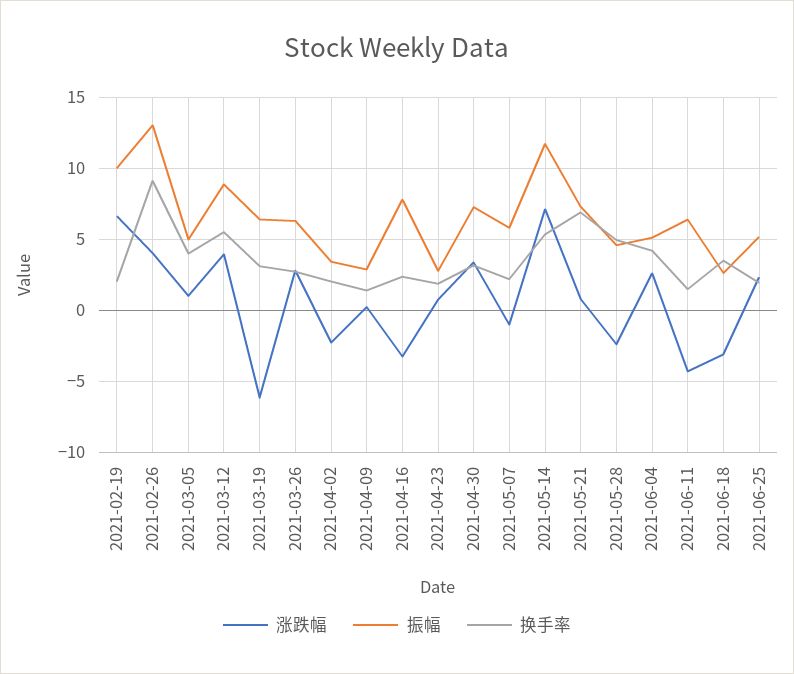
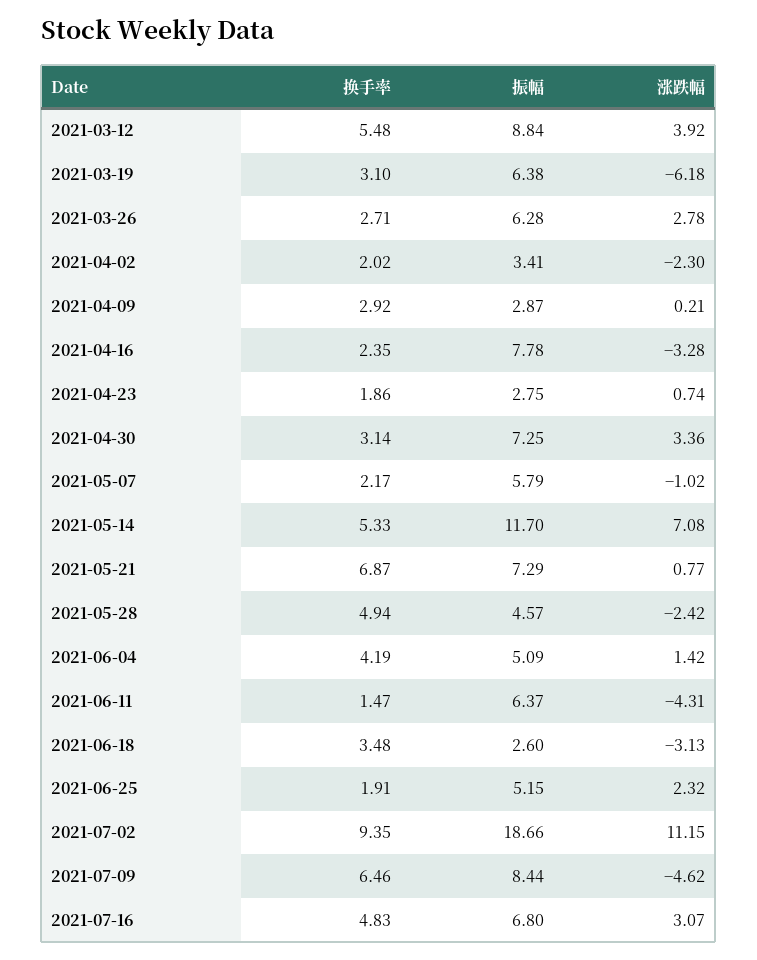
涨跌幅, 2021-02-19: 6.5 -> none
振幅, 2021-02-19: 10 -> none
换手率, 2021-02-19: 2 -> none
涨跌幅, 2021-02-26: 4 -> none
振幅, 2021-02-26: 13 -> none
换手率, 2021-02-26: 9 -> none
涨跌幅, 2021-03-05: 1 -> none
振幅, 2021-03-05: 5 -> none
换手率, 2021-03-05: 4 -> none
换手率, 2021-04-09: 1.5 -> 2.92
涨跌幅, 2021-06-04: 2.5 -> 1.42
换手率, 2021-07-02: none -> 9.35
振幅, 2021-07-02: none -> 18.66
涨跌幅, 2021-07-02: none -> 11.15
换手率, 2021-07-09: none -> 6.46
振幅, 2021-07-09: none -> 8.44
涨跌幅, 2021-07-09: none -> -4.62
换手率, 2021-07-16: none -> 4.83
振幅, 2021-07-16: none -> 6.8
涨跌幅, 2021-07-16: none -> 3.07

